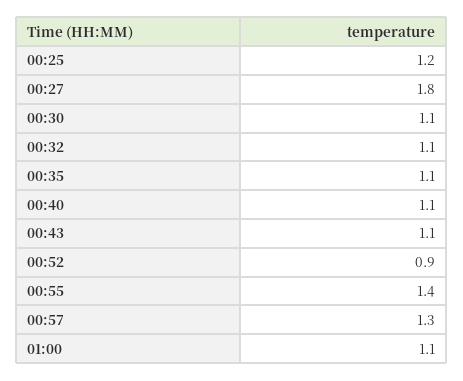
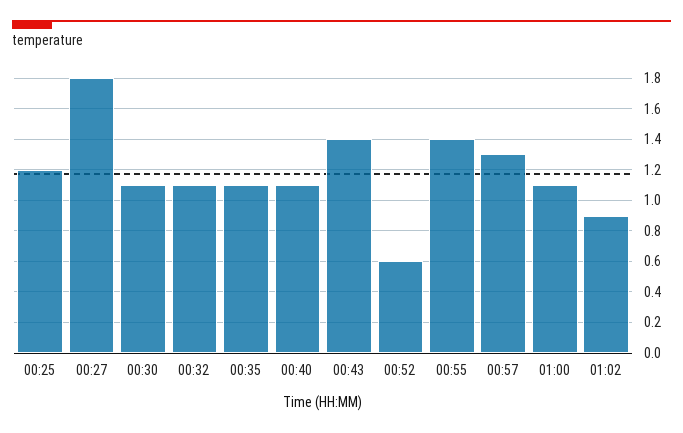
00:43: 1.1 -> 1.4
00:52: 0.9 -> 0.6
01:02: none -> 0.9

